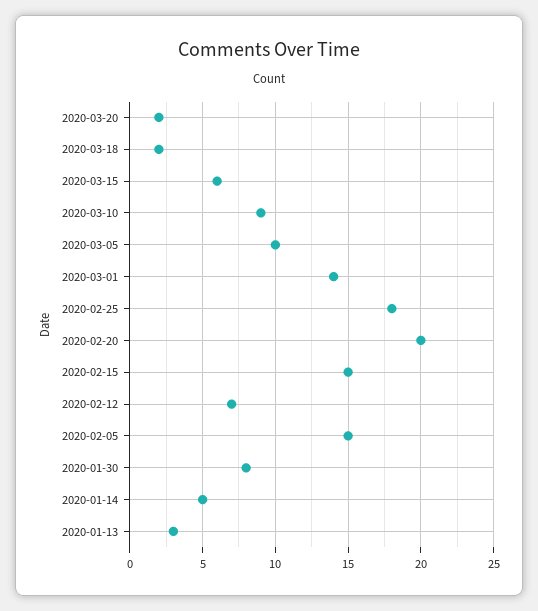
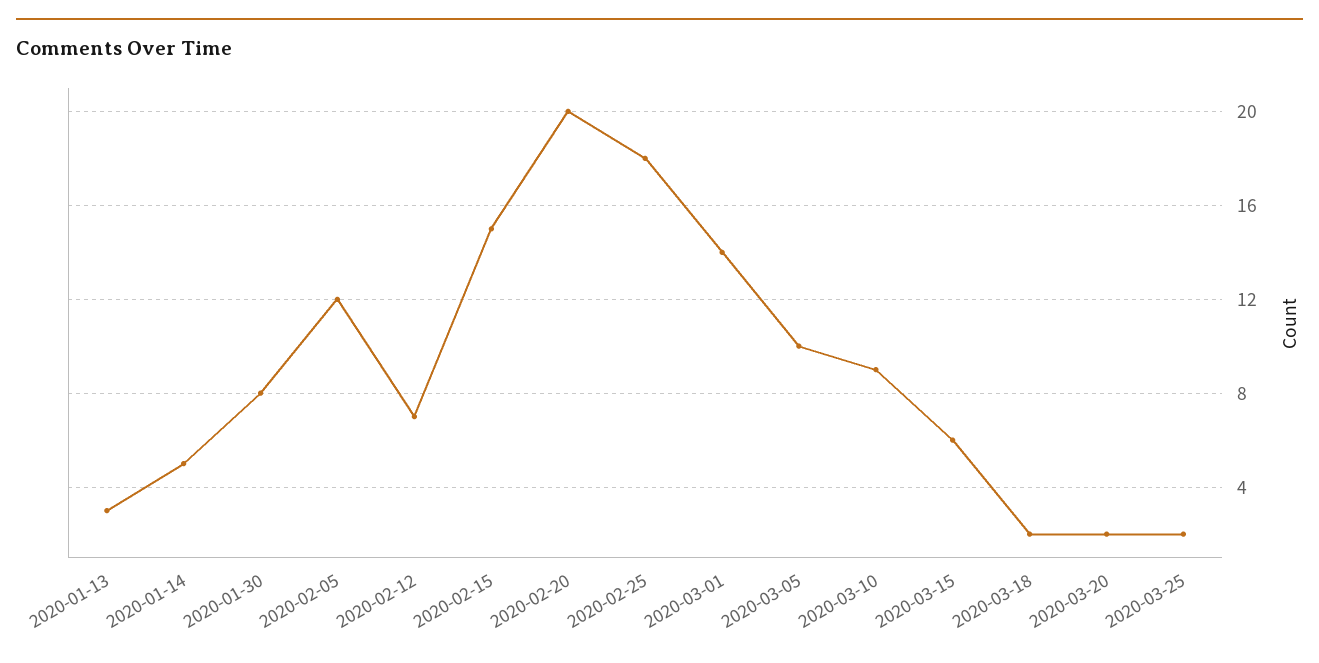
2020-02-05: 15 -> 12
2020-03-25: none -> 2

